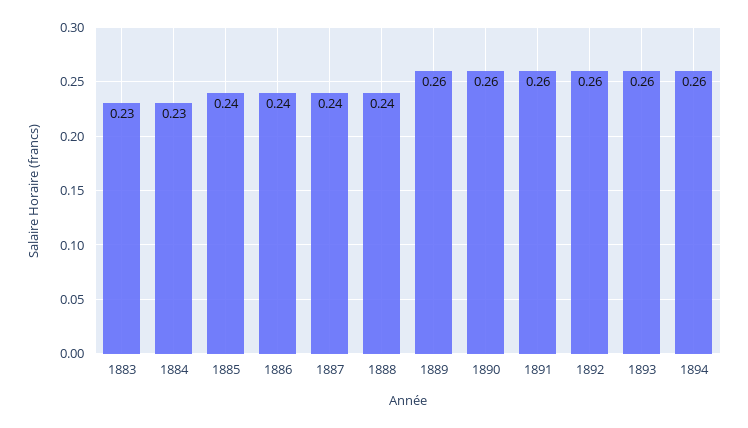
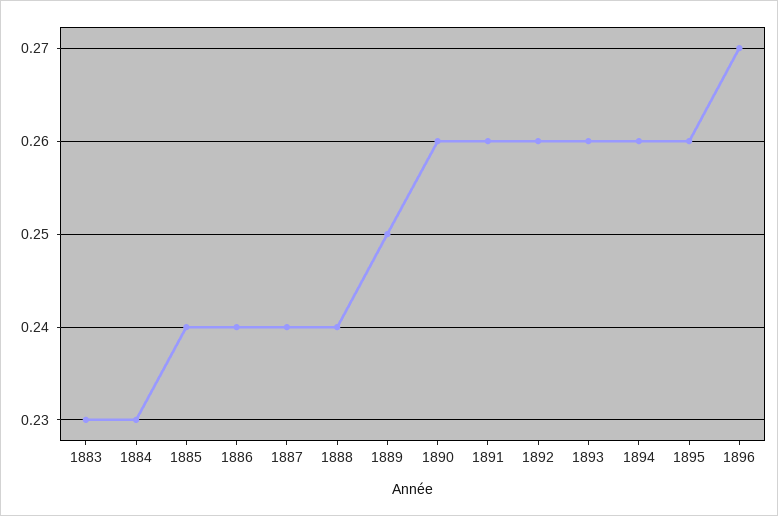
1889: 0.26 -> 0.25
1895: none -> 0.26
1896: none -> 0.27

